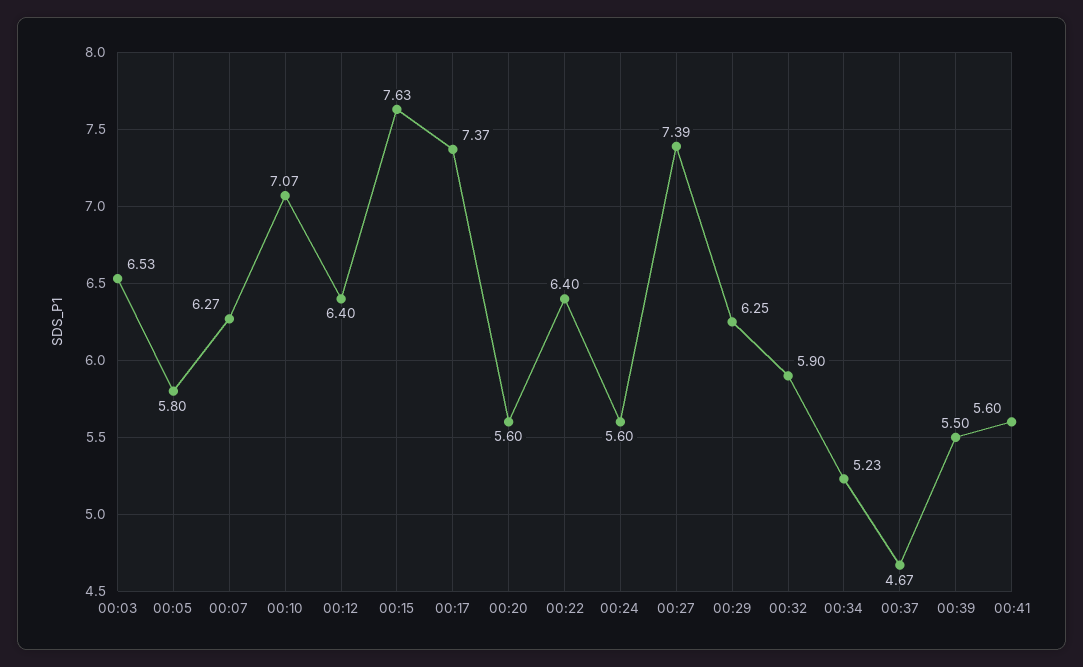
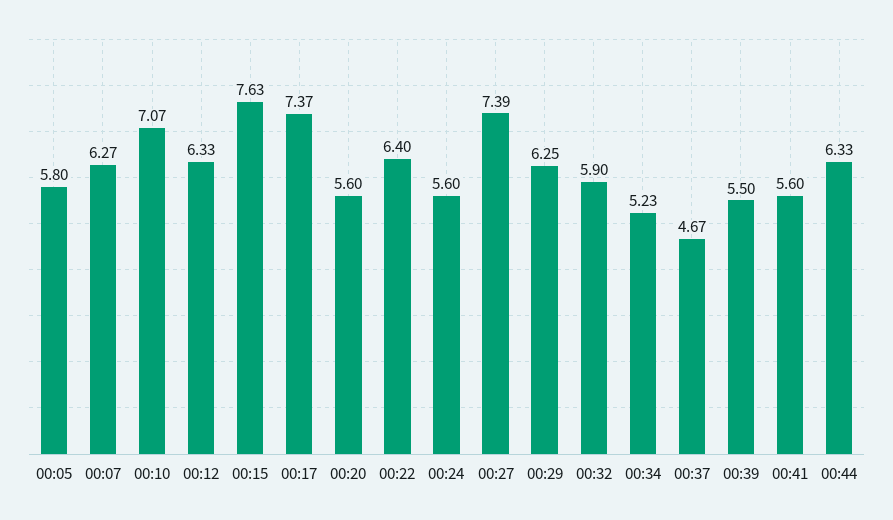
00:03: 6.53 -> none
00:12: 6.4 -> 6.33
00:44: none -> 6.33

